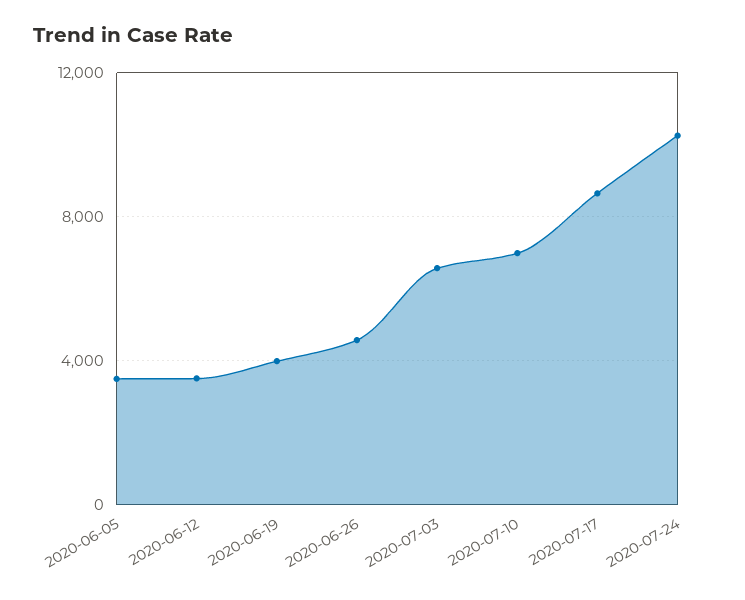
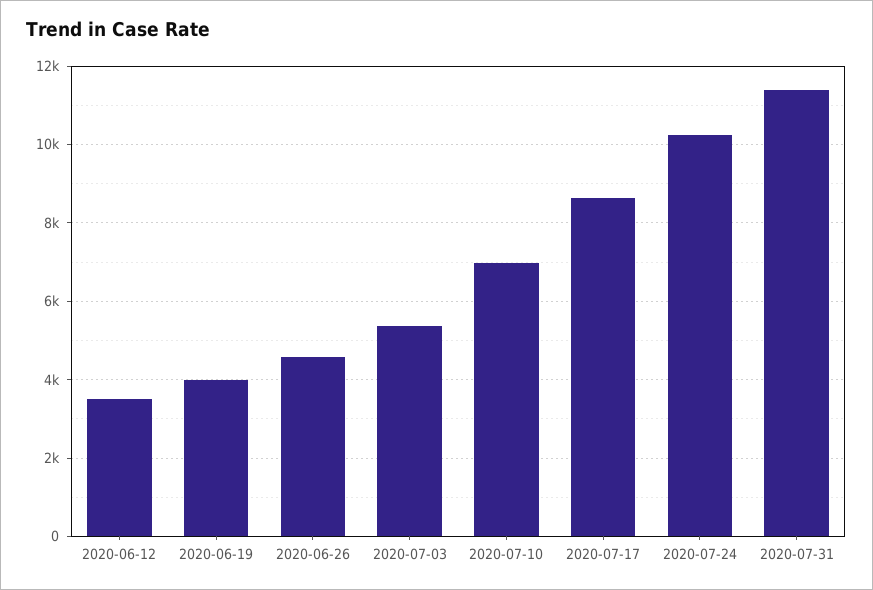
2020-06-05: 3500 -> none
2020-07-03: 6500 -> 5400
2020-07-31: none -> 11400

